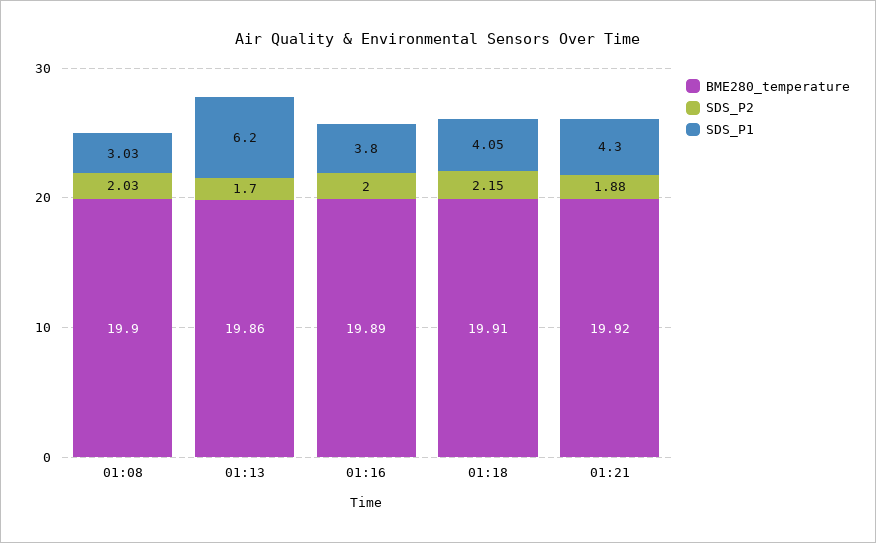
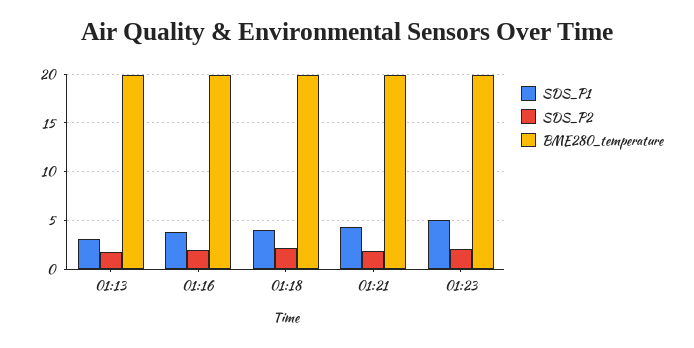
BME280_temperature, 01:08: 19.9 -> none
SDS_P2, 01:08: 2.03 -> none
SDS_P1, 01:08: 3.03 -> none
SDS_P1, 01:13: 6.2 -> 3
SDS_P1, 01:23: none -> 5
SDS_P2, 01:23: none -> 2
BME280_temperature, 01:23: none -> 20

